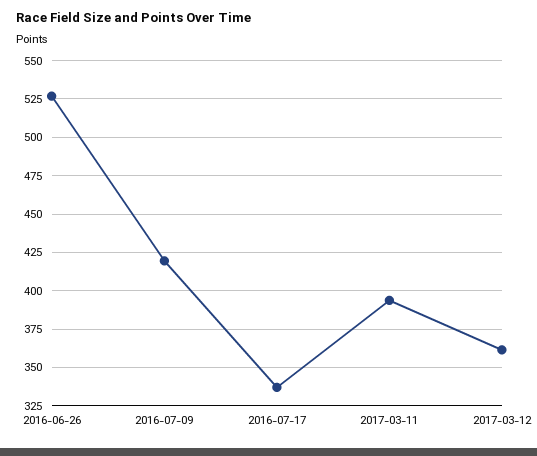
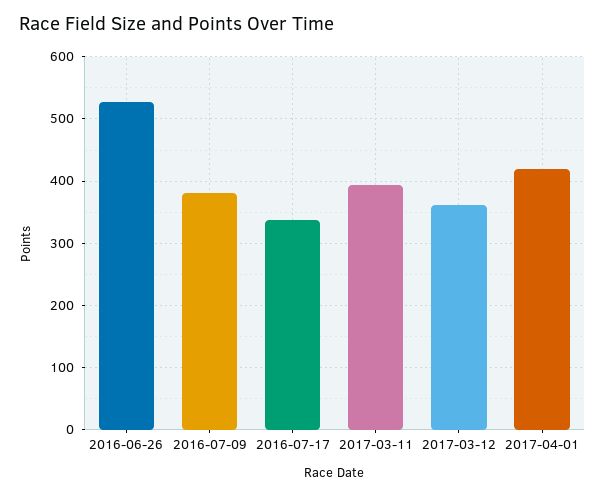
2016-07-09: 420 -> 380
2017-04-01: none -> 420

